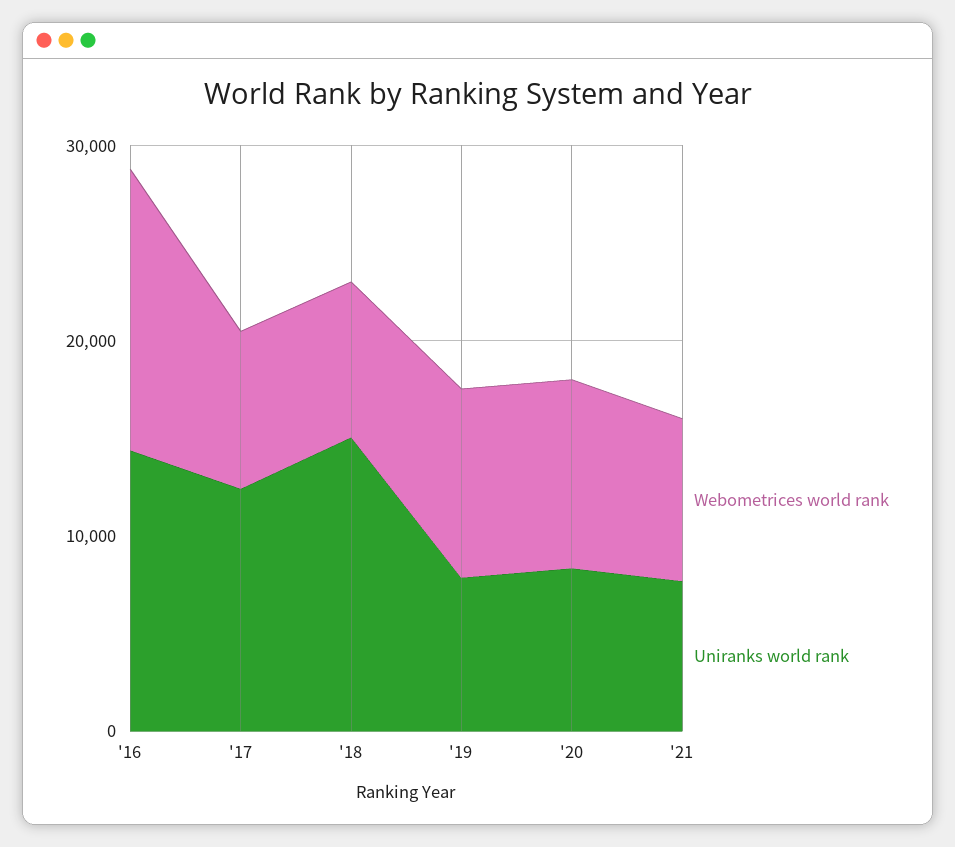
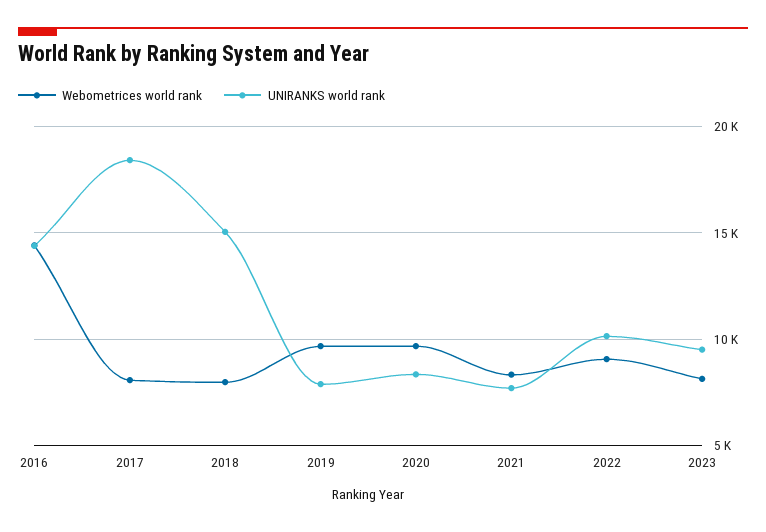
Uniranks world rank, '17: 12000 -> 18500
Webometrices world rank, 2022: none -> 9000
Uniranks world rank, 2022: none -> 10000
Webometrices world rank, 2023: none -> 8000
Uniranks world rank, 2023: none -> 9500

